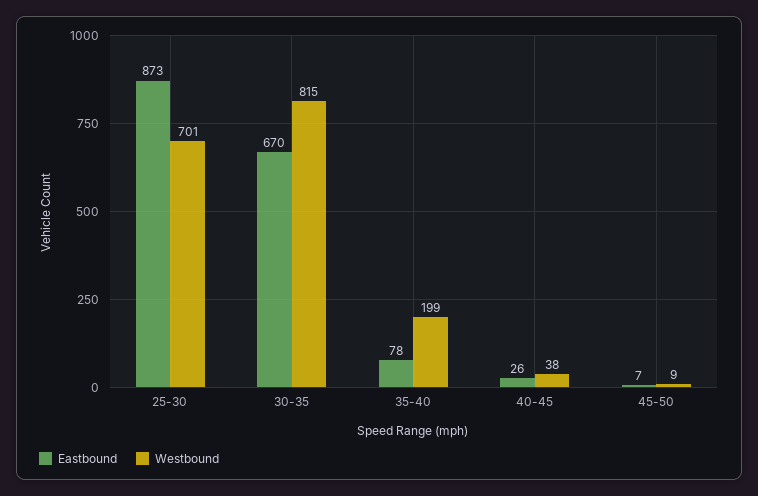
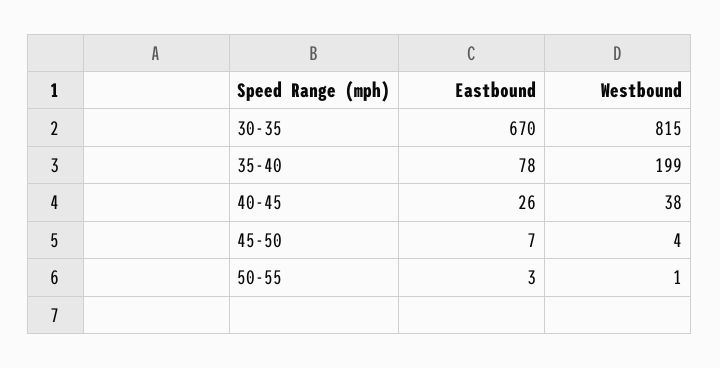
Eastbound, 25-30: 873 -> none
Westbound, 25-30: 701 -> none
Westbound, 45-50: 9 -> 4
Eastbound, 50-55: none -> 3
Westbound, 50-55: none -> 1

